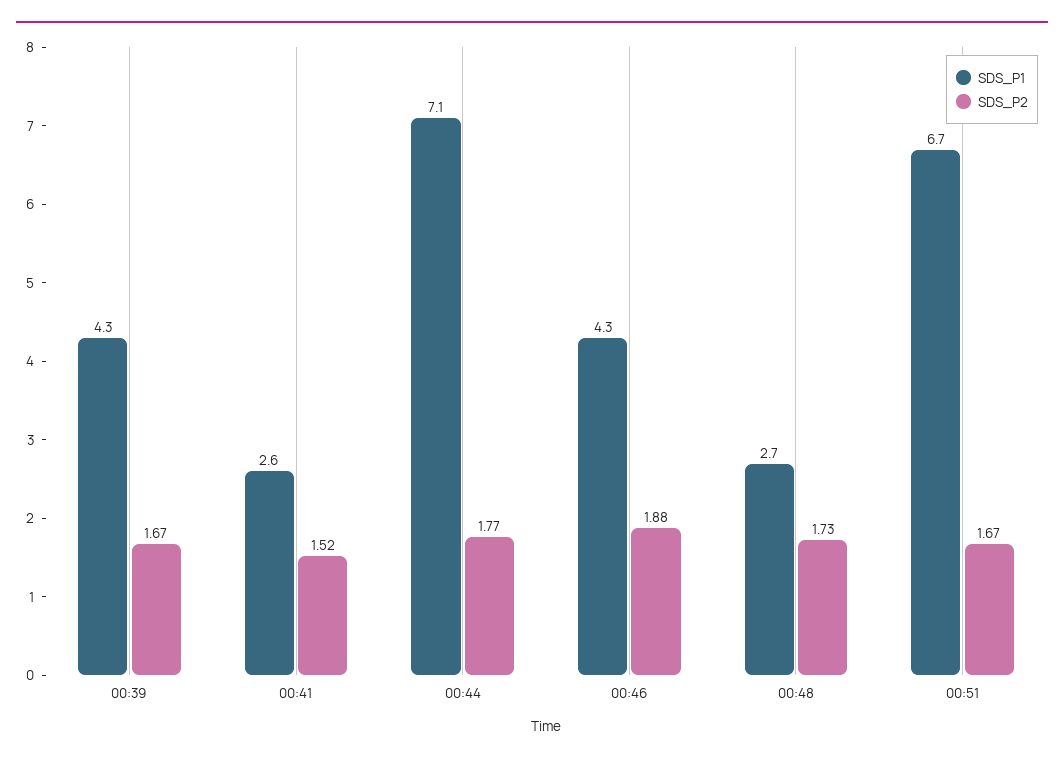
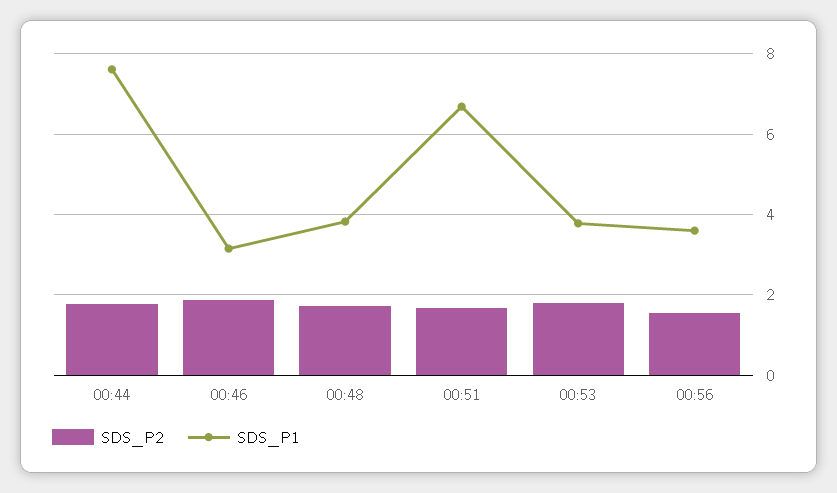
SDS_P1, 00:39: 4.3 -> none
SDS_P2, 00:39: 1.67 -> none
SDS_P1, 00:41: 2.6 -> none
SDS_P2, 00:41: 1.52 -> none
SDS_P1, 00:44: 7.1 -> 7.6
SDS_P1, 00:46: 4.3 -> 3.2
SDS_P1, 00:48: 2.7 -> 3.8
SDS_P2, 00:53: none -> 1.8
SDS_P1, 00:53: none -> 3.8
SDS_P2, 00:56: none -> 1.6
SDS_P1, 00:56: none -> 3.6

